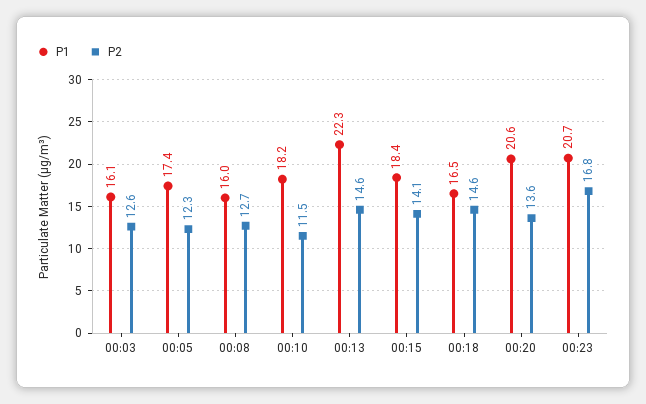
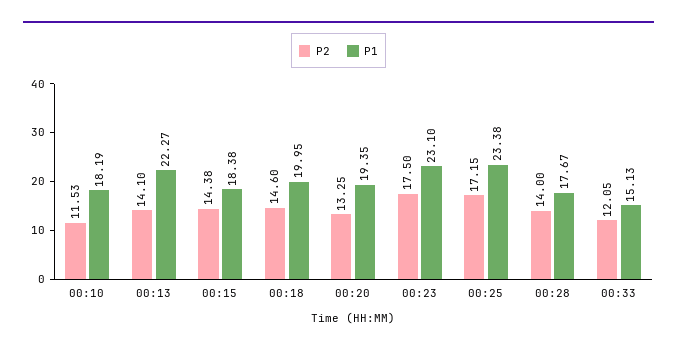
P1, 00:03: 16.1 -> none
P2, 00:03: 12.6 -> none
P1, 00:05: 17.4 -> none
P2, 00:05: 12.3 -> none
P1, 00:08: 16 -> none
P2, 00:08: 12.7 -> none
P2, 00:13: 14.6 -> 14.1
P2, 00:15: 14.1 -> 14.38
P1, 00:18: 16.5 -> 19.95
P1, 00:20: 20.6 -> 19.35
P2, 00:20: 13.6 -> 13.25
P1, 00:23: 20.7 -> 23.1
P2, 00:23: 16.8 -> 17.5
P2, 00:25: none -> 17.15
P1, 00:25: none -> 23.38
P2, 00:28: none -> 14
P1, 00:28: none -> 17.67
P2, 00:33: none -> 12.05
P1, 00:33: none -> 15.13

